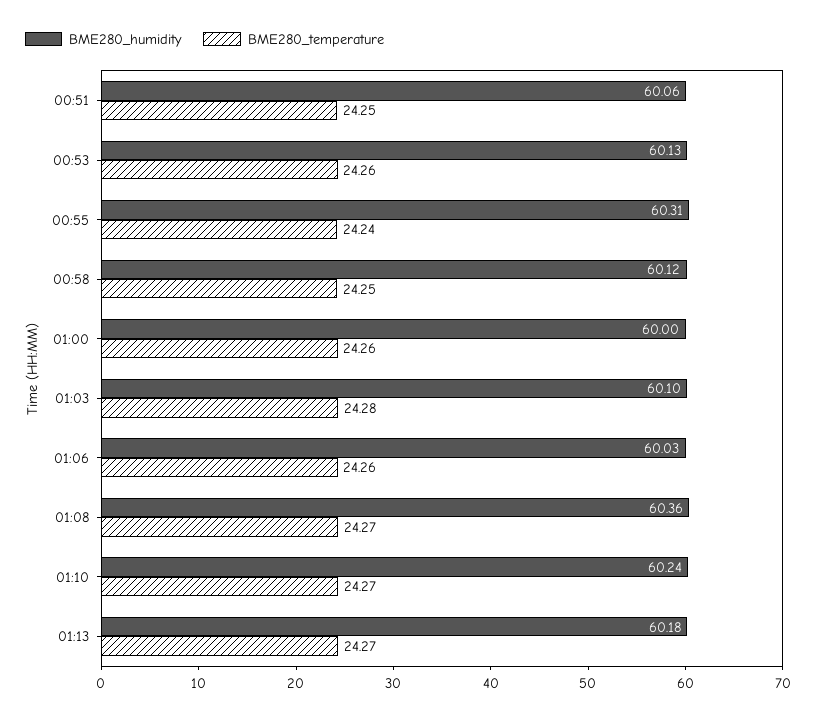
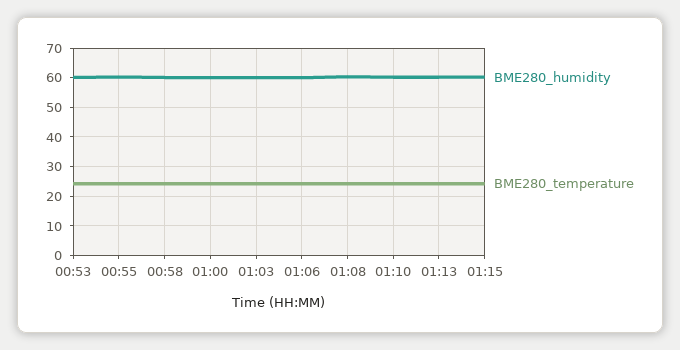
BME280_humidity, 00:51: 60.06 -> none
BME280_temperature, 00:51: 24.25 -> none
BME280_humidity, 01:15: none -> 60
BME280_temperature, 01:15: none -> 25

